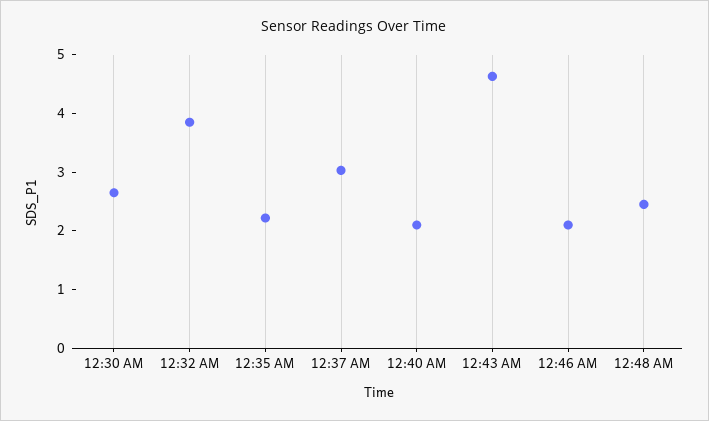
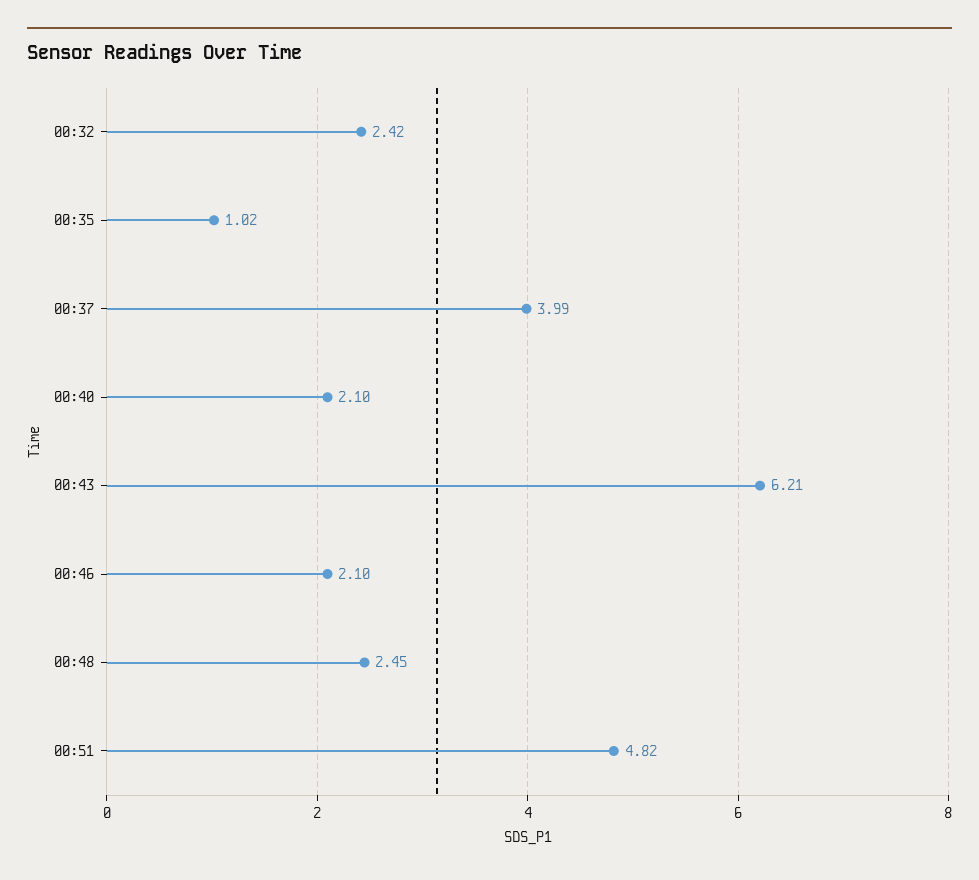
12:30 AM: 2.6 -> none
12:32 AM: 3.8 -> 2.42
12:35 AM: 2.2 -> 1.02
12:37 AM: 3 -> 3.99
12:43 AM: 4.6 -> 6.21
00:51: none -> 4.82

